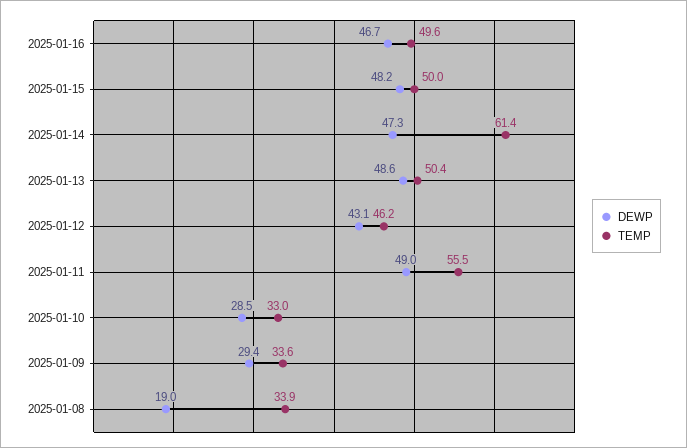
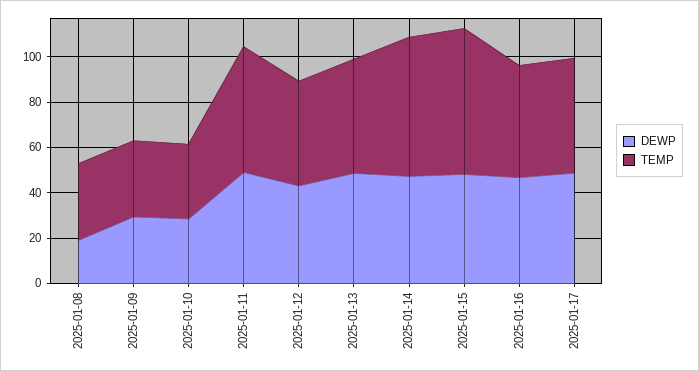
TEMP, 2025-01-15: 50 -> 65
DEWP, 2025-01-17: none -> 50
TEMP, 2025-01-17: none -> 50

